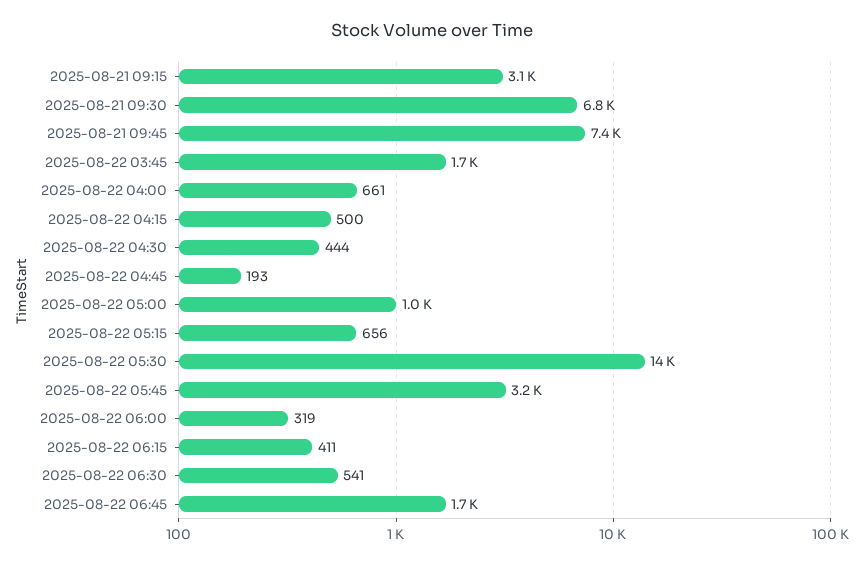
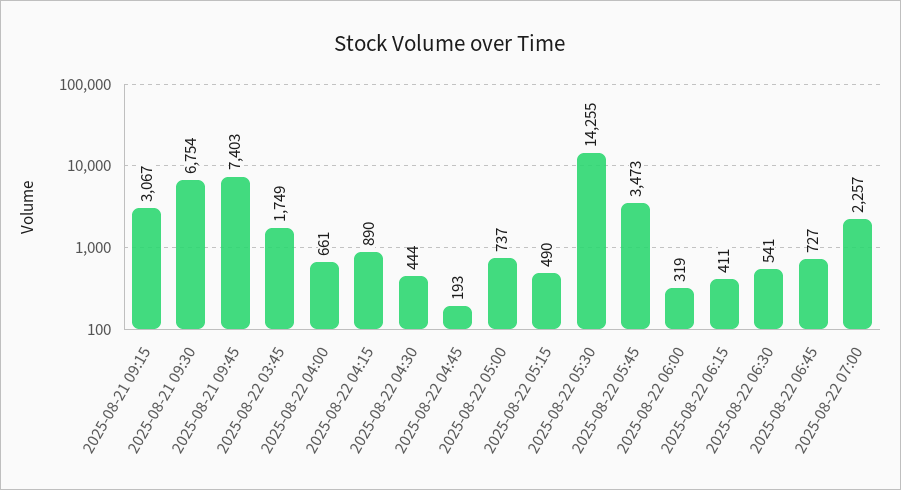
2025-08-22 04:15: 500 -> 890
2025-08-22 05:00: 1000 -> 737
2025-08-22 05:15: 656 -> 490
2025-08-22 05:45: 3200 -> 3473
2025-08-22 06:45: 1700 -> 727
2025-08-22 07:00: none -> 2257

